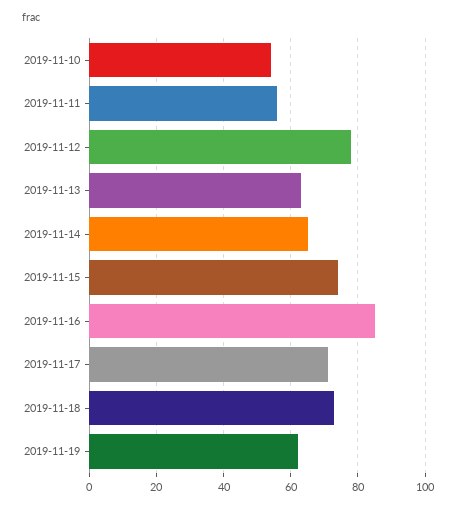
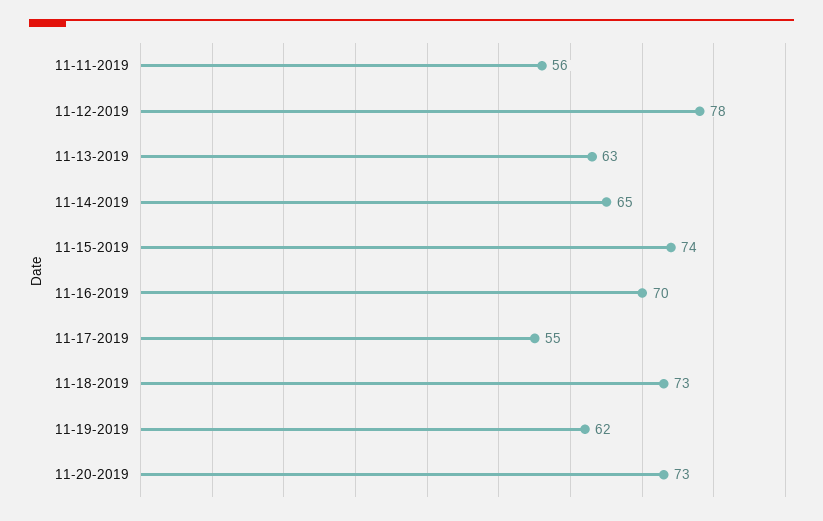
2019-11-10: 55 -> none
2019-11-16: 85 -> 70
2019-11-17: 70 -> 55
11-20-2019: none -> 73

